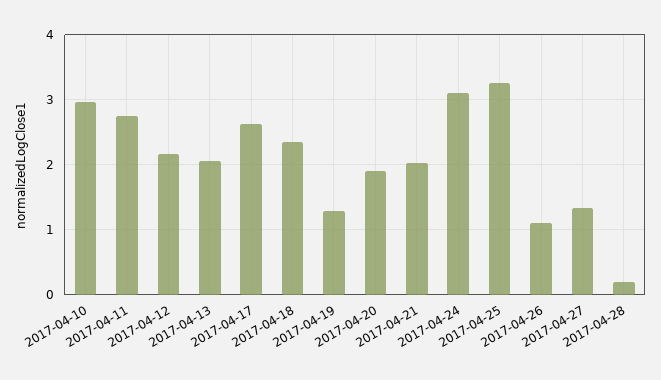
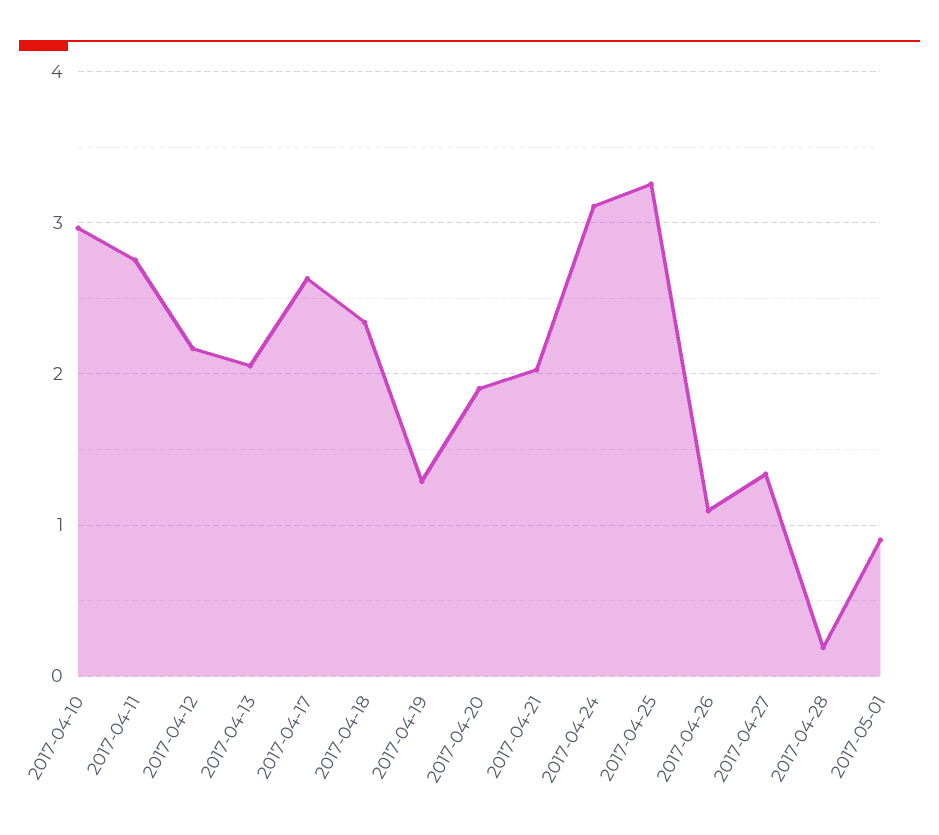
2017-05-01: none -> 0.9

